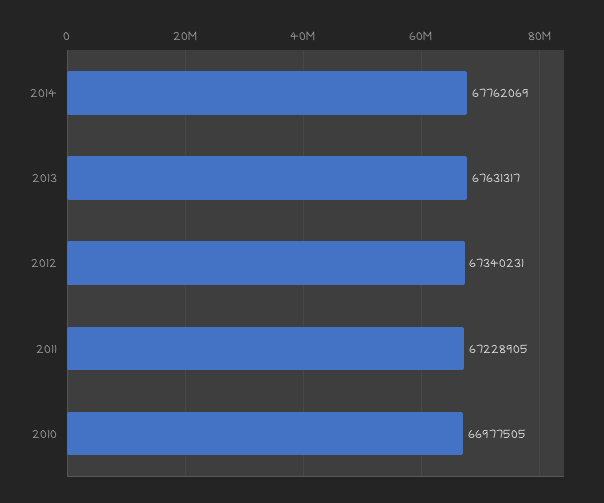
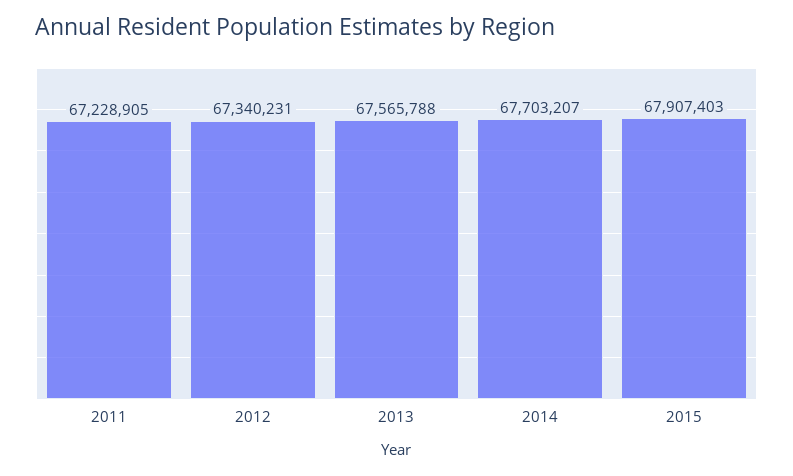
2014: 67762069 -> 67703207
2013: 67631317 -> 67565788
2010: 66977505 -> none
2015: none -> 67907403

